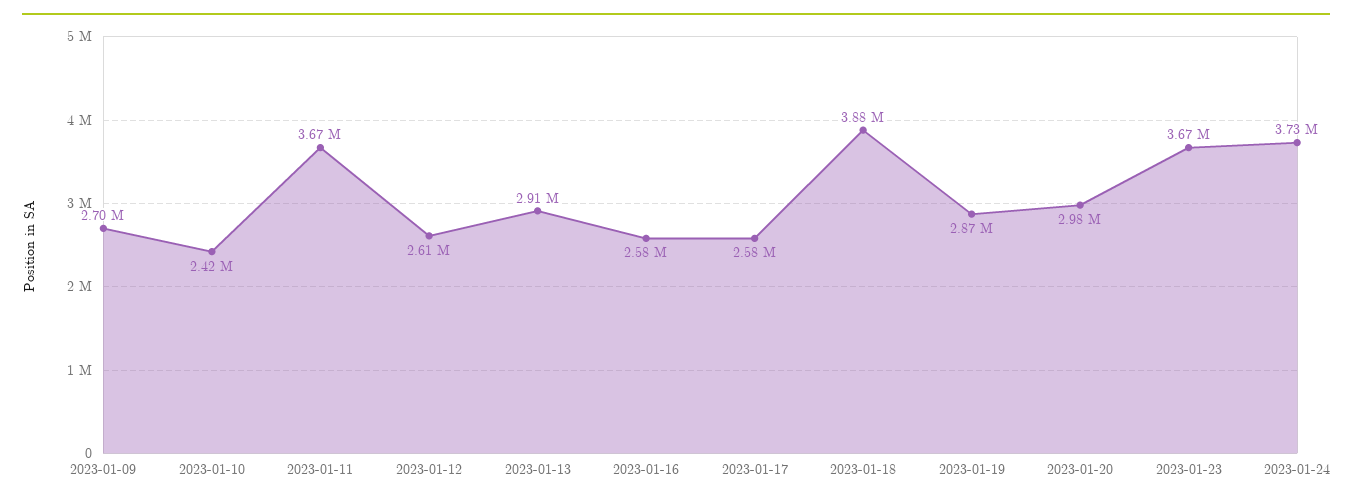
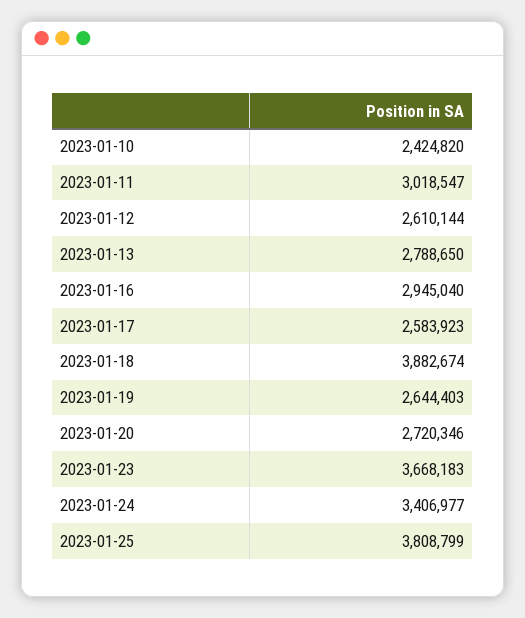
2023-01-09: 2700000 -> none
2023-01-11: 3670000 -> 3018547
2023-01-13: 2910000 -> 2788650
2023-01-16: 2580000 -> 2945040
2023-01-19: 2870000 -> 2644403
2023-01-20: 2980000 -> 2720346
2023-01-24: 3730000 -> 3406977
2023-01-25: none -> 3808799

